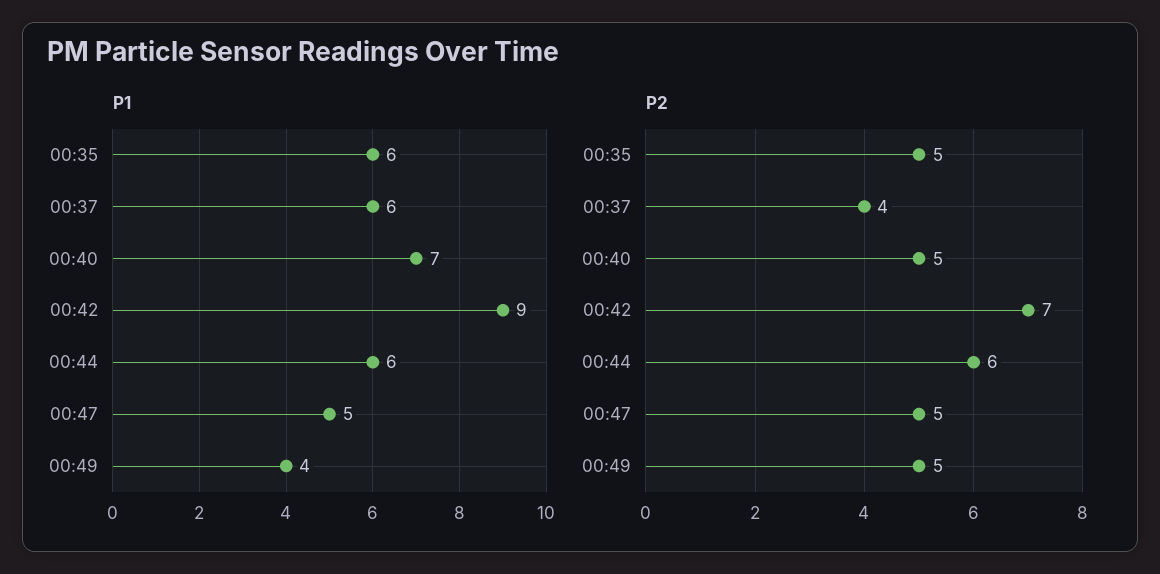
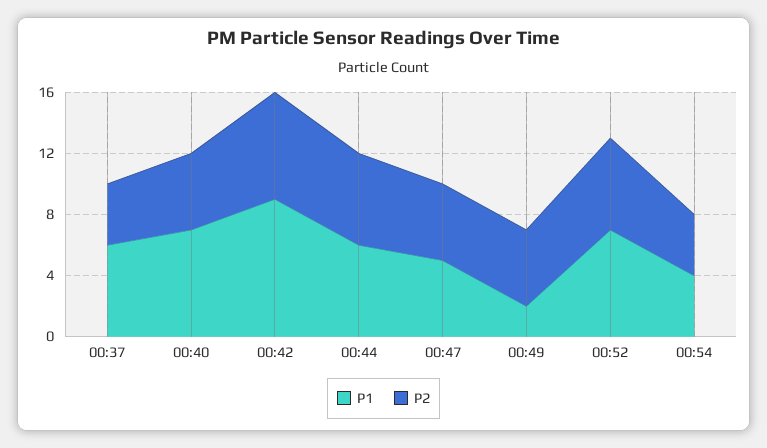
P1, 00:35: 6 -> none
P1, 00:49: 4 -> 2
P2, 00:35: 5 -> none
P1, 00:52: none -> 7
P2, 00:52: none -> 6
P1, 00:54: none -> 4
P2, 00:54: none -> 4

